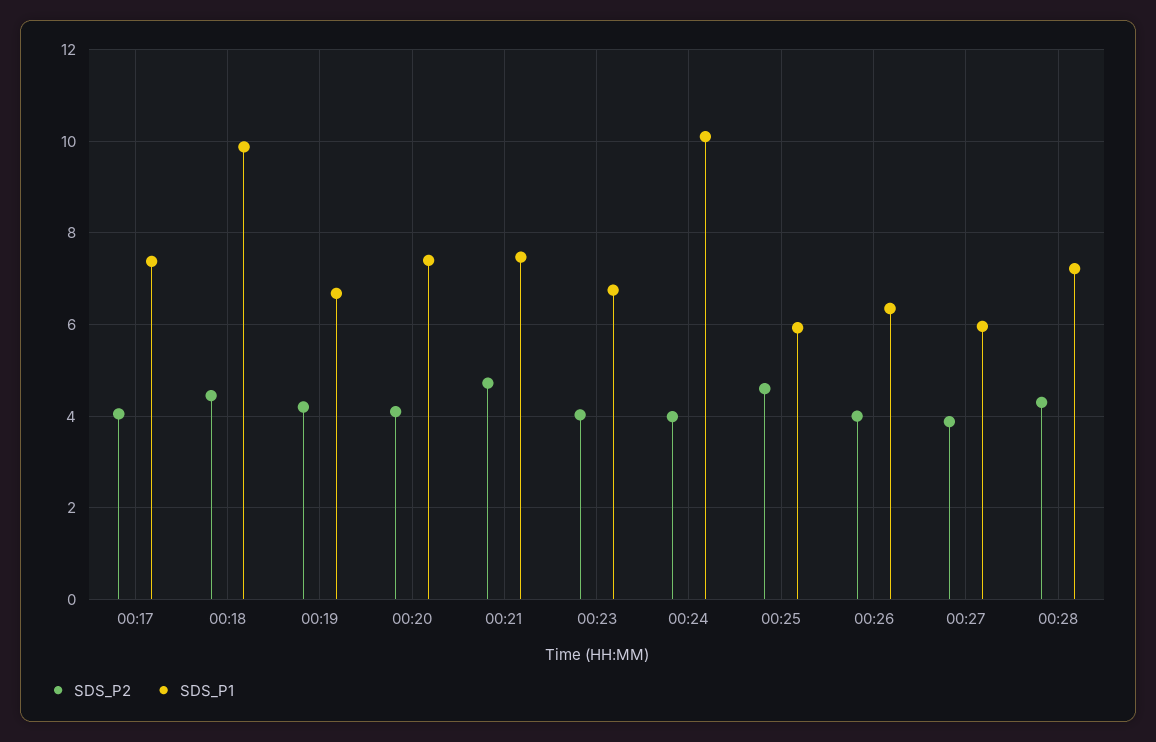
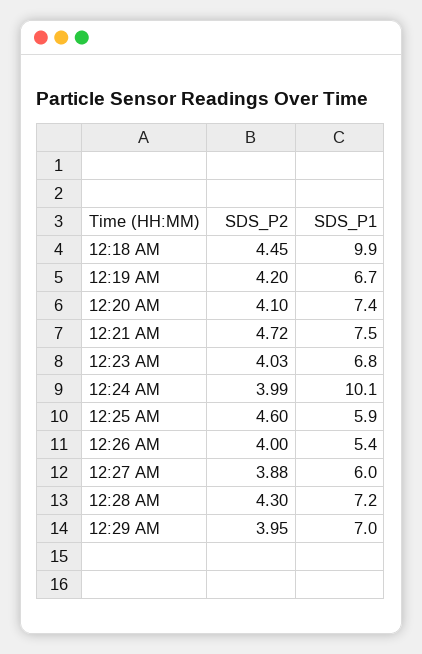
SDS_P2, 00:17: 4 -> none
SDS_P1, 00:17: 7.4 -> none
SDS_P1, 00:26: 6.4 -> 5.4
SDS_P2, 12:29 AM: none -> 3.95
SDS_P1, 12:29 AM: none -> 7

